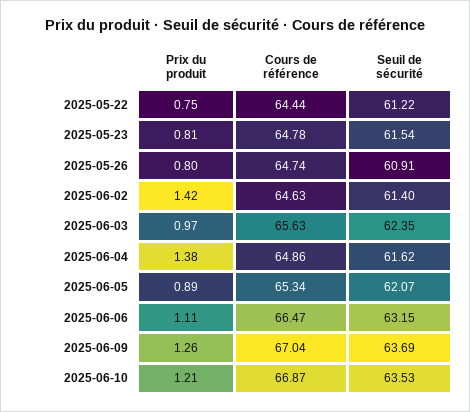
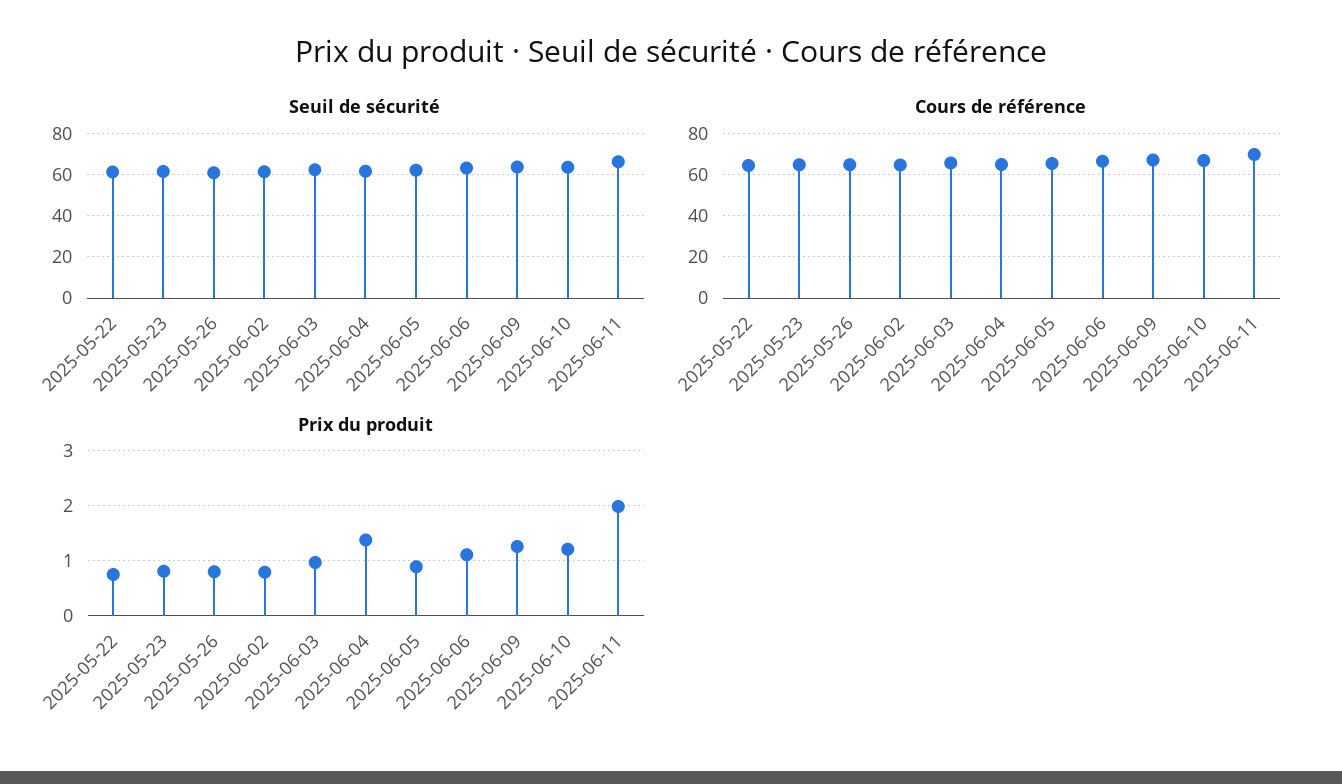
Prix du produit, 2025-06-02: 1.42 -> 0.8
Seuil de sécurité, 2025-06-11: none -> 65
Cours de référence, 2025-06-11: none -> 70
Prix du produit, 2025-06-11: none -> 2

